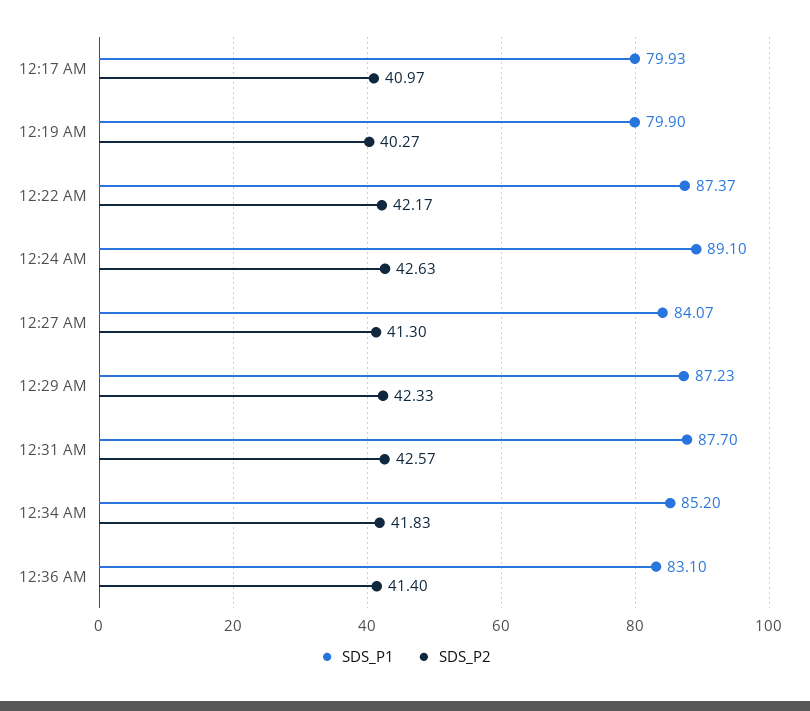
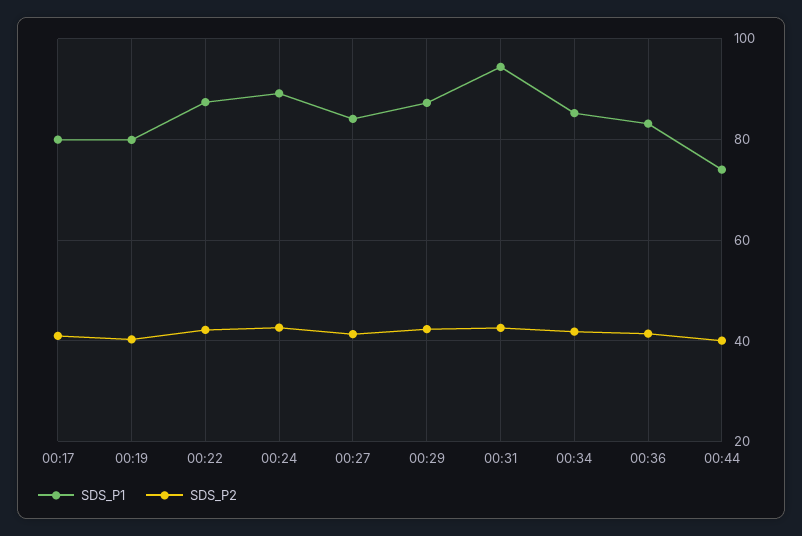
SDS_P1, 12:31 AM: 87.7 -> 94
SDS_P1, 00:44: none -> 74
SDS_P2, 00:44: none -> 40

